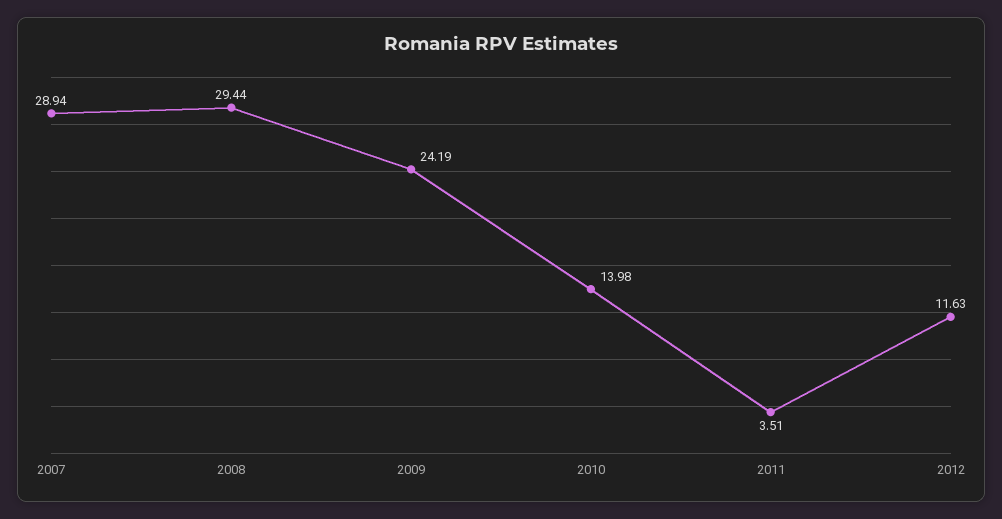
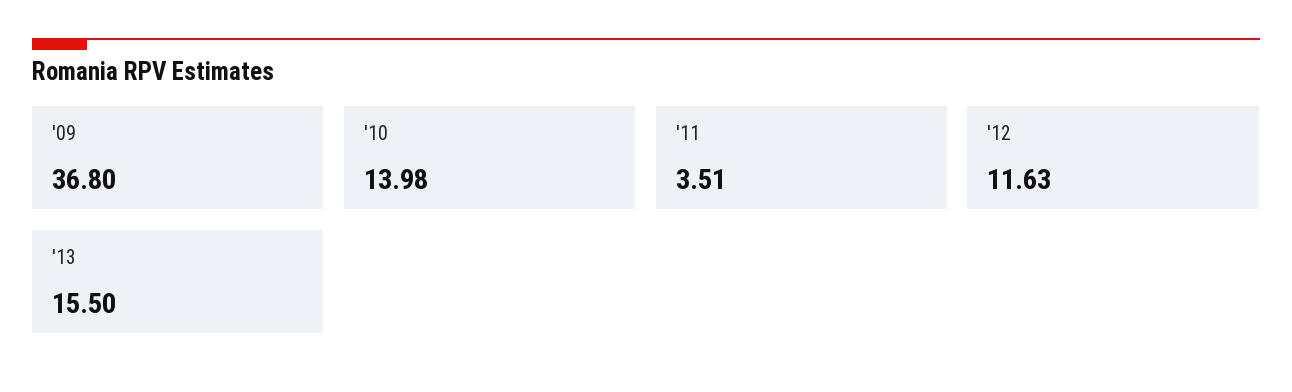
2007: 28.94 -> none
2008: 29.44 -> none
2009: 24.19 -> 36.8
'13: none -> 15.5

